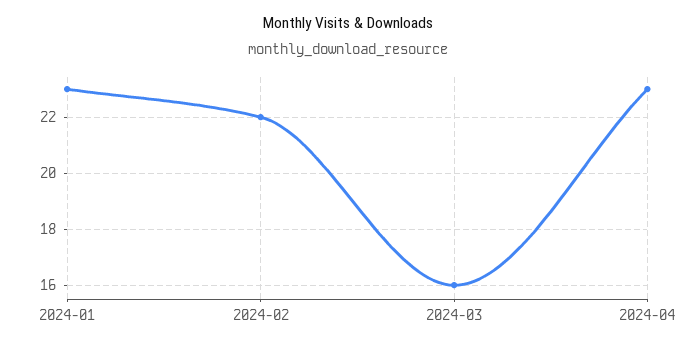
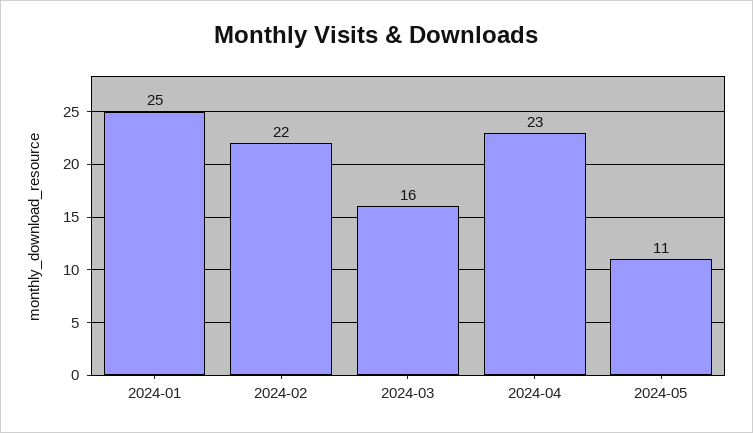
2024-01: 23 -> 25
2024-05: none -> 11

